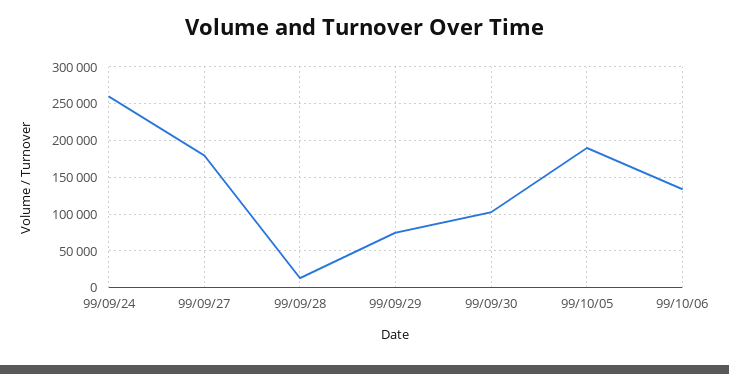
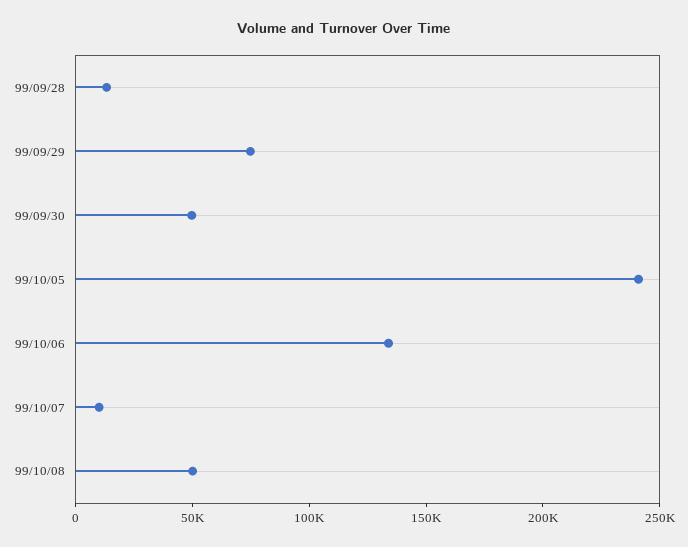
99/09/24: 260000 -> none
99/09/27: 180000 -> none
99/09/30: 100000 -> 50000
99/10/05: 190000 -> 240000
99/10/07: none -> 10000
99/10/08: none -> 50000

